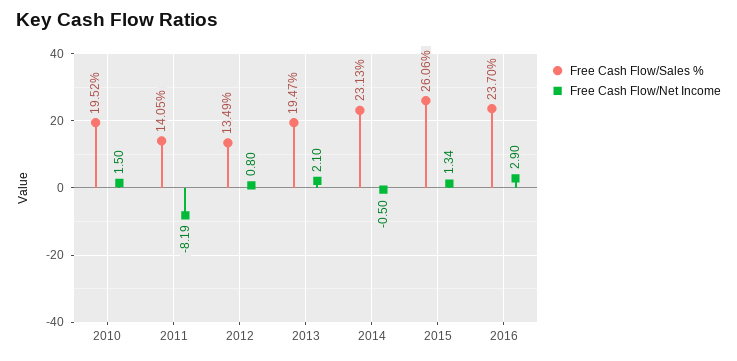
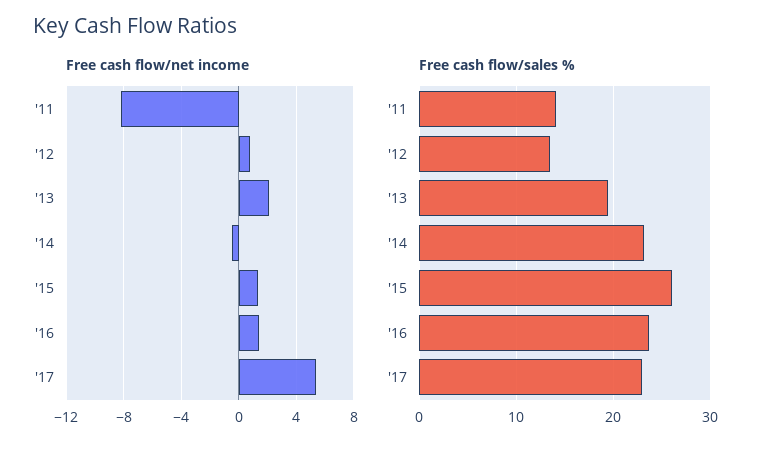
Free Cash Flow/Sales %, 2010: 19.52 -> none
Free Cash Flow/Net Income, 2010: 1.5 -> none
Free Cash Flow/Net Income, 2016: 2.9 -> 1.5
Free Cash Flow/Net Income, '17: none -> 5.5
Free Cash Flow/Sales %, '17: none -> 23

